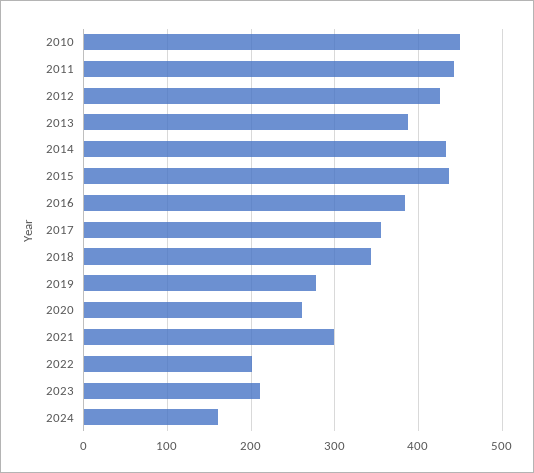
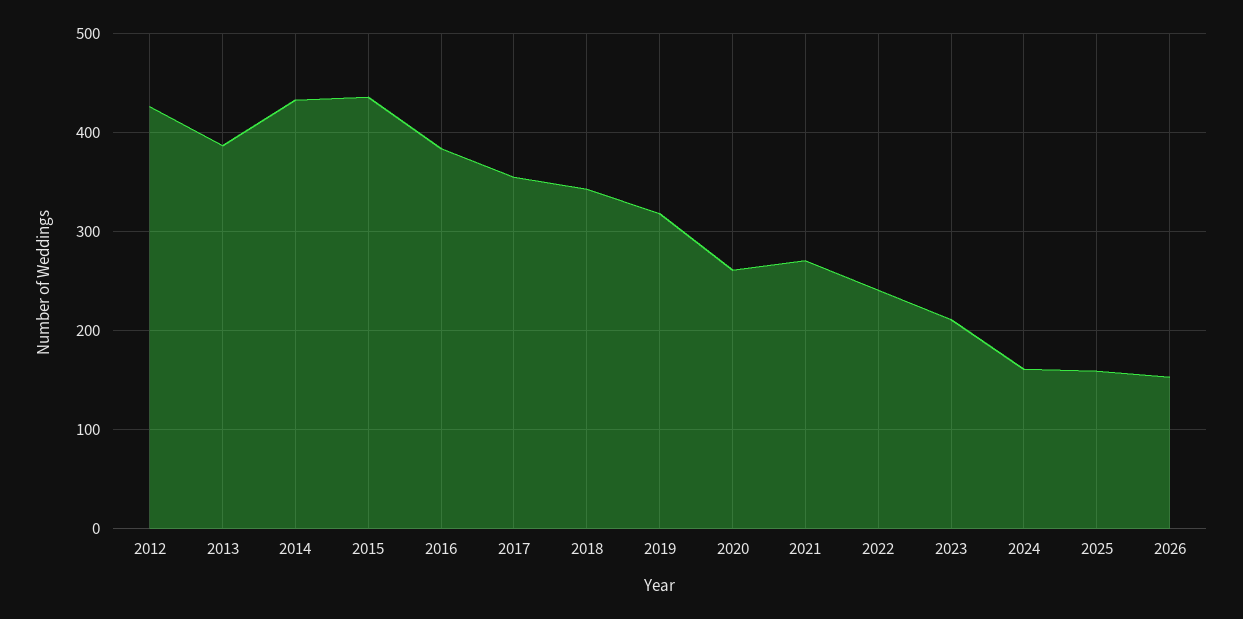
2010: 450 -> none
2011: 440 -> none
2019: 280 -> 320
2021: 300 -> 270
2022: 200 -> 240
2025: none -> 160
2026: none -> 150

